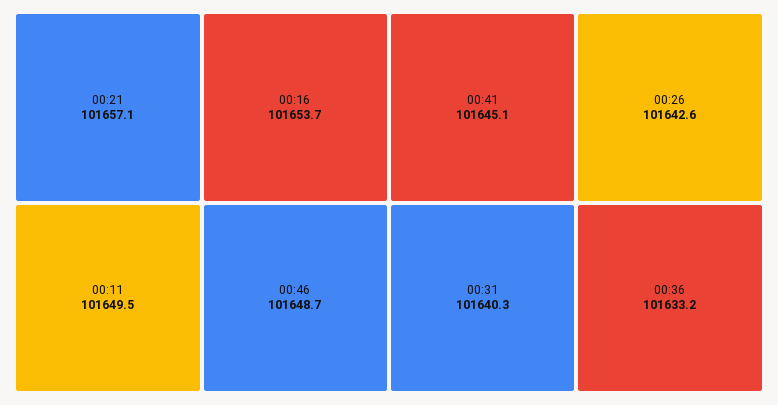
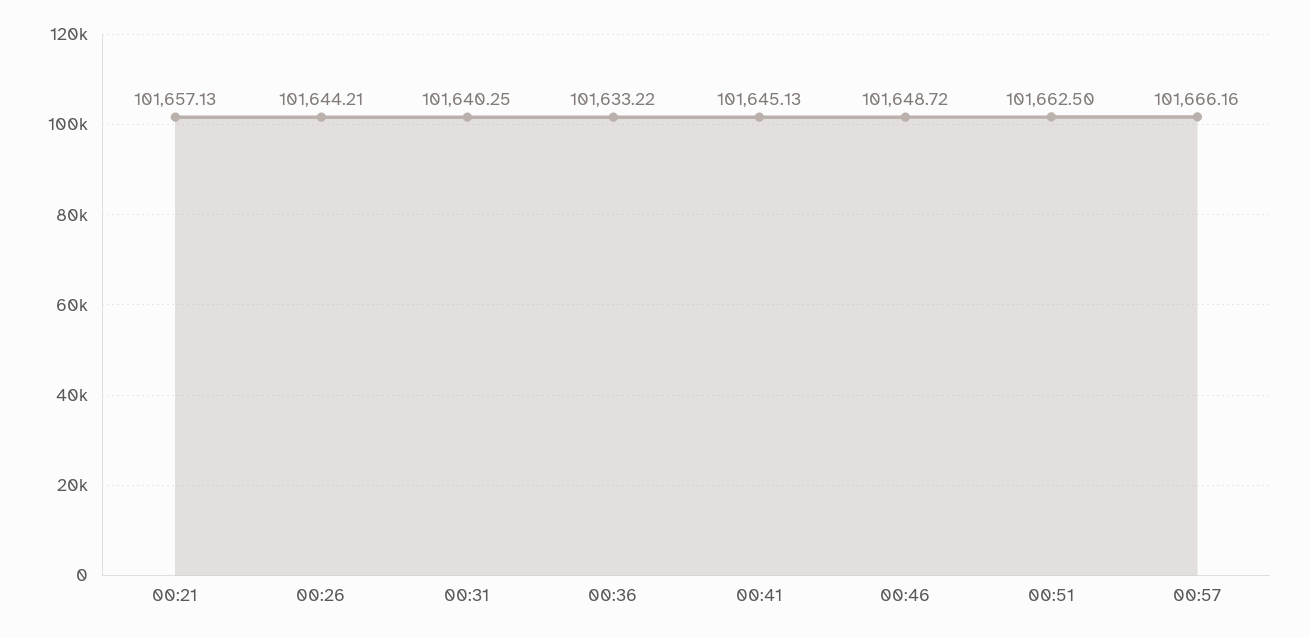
00:16: 101653.7 -> none
00:11: 101649.5 -> none
00:26: 101642.6 -> 101644.21
00:51: none -> 101662.5
00:57: none -> 101666.16

